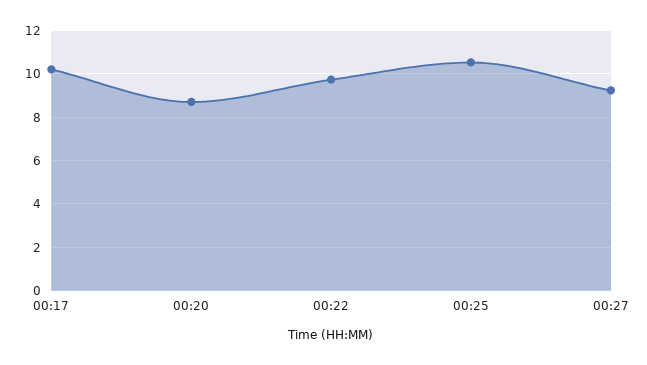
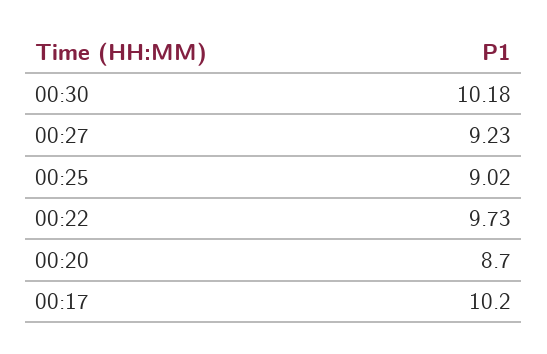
00:25: 10.5 -> 9.02
00:30: none -> 10.18

